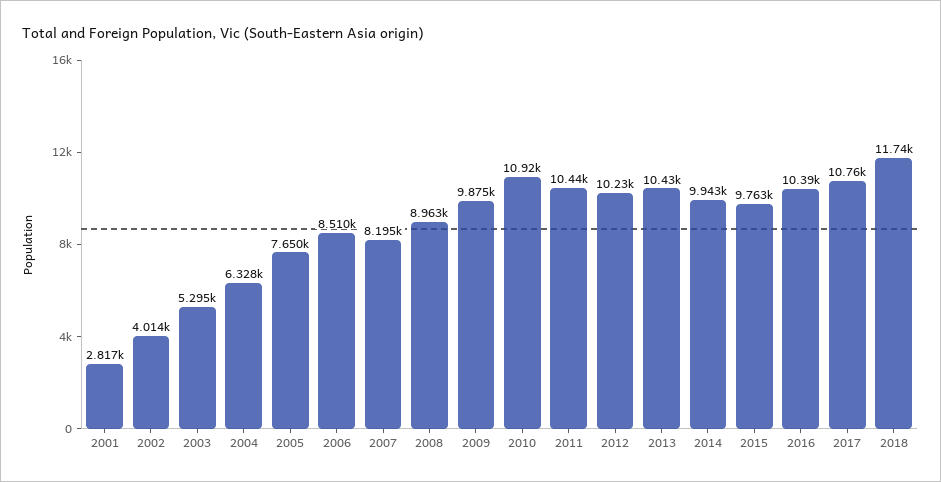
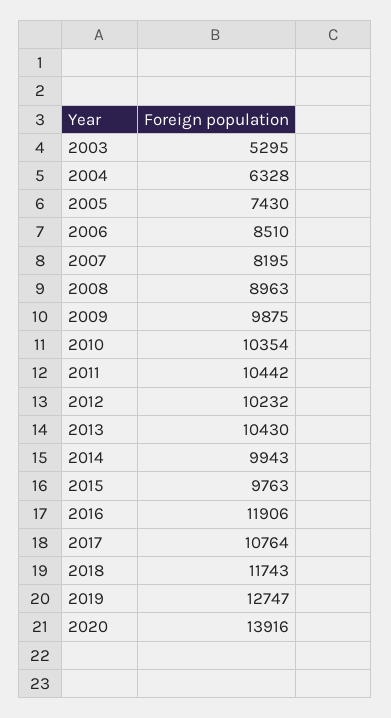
2001: 2817 -> none
2002: 4014 -> none
2005: 7650 -> 7430
2010: 10920 -> 10354
2016: 10390 -> 11906
2019: none -> 12747
2020: none -> 13916

